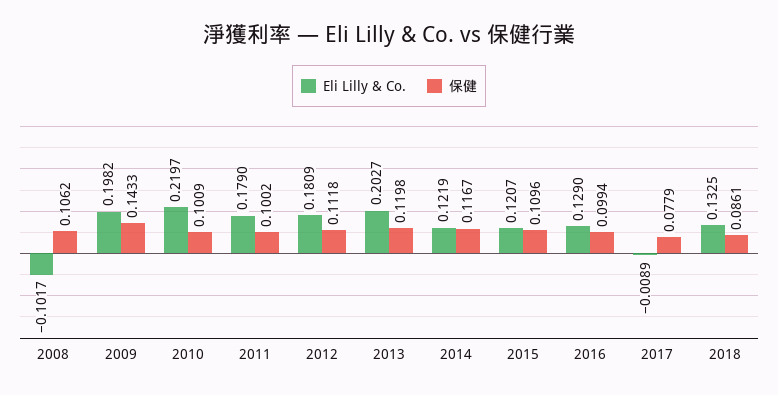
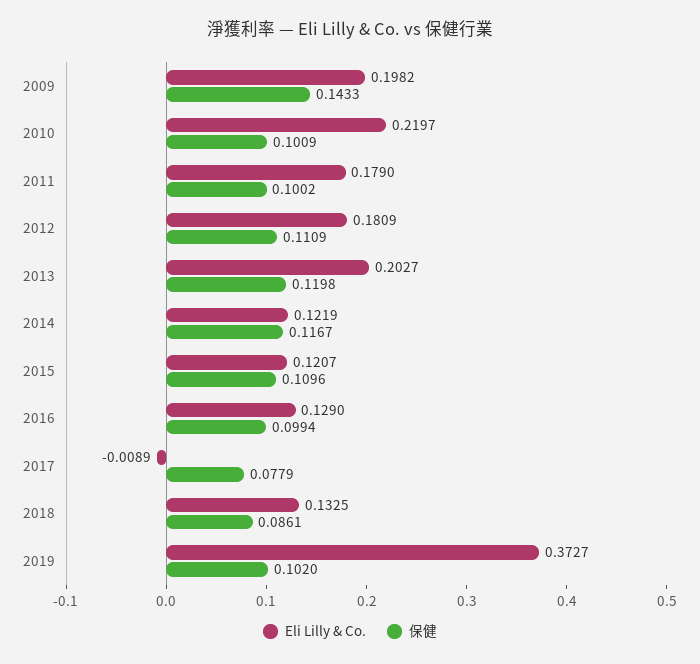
Eli Lilly & Co., 2008: -0.1017 -> none
保健, 2008: 0.1062 -> none
保健, 2012: 0.1118 -> 0.1109
Eli Lilly & Co., 2019: none -> 0.3727
保健, 2019: none -> 0.102

